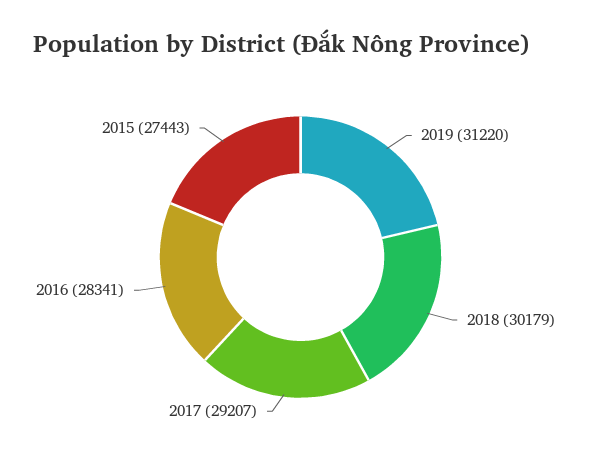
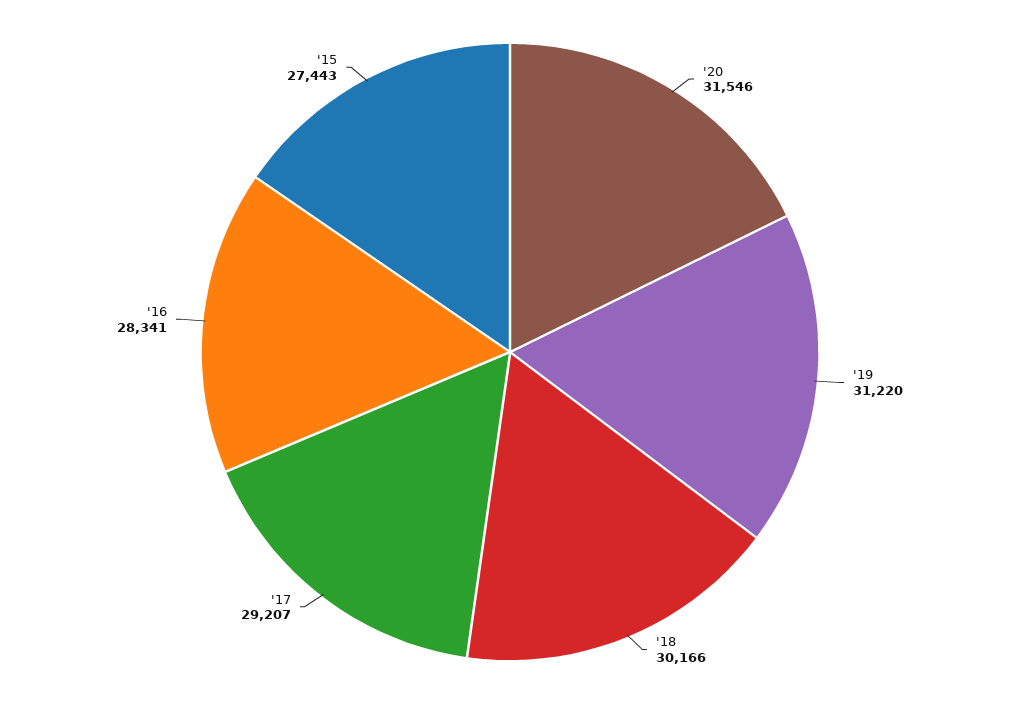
2018: 30179 -> 30166
'20: none -> 31546

